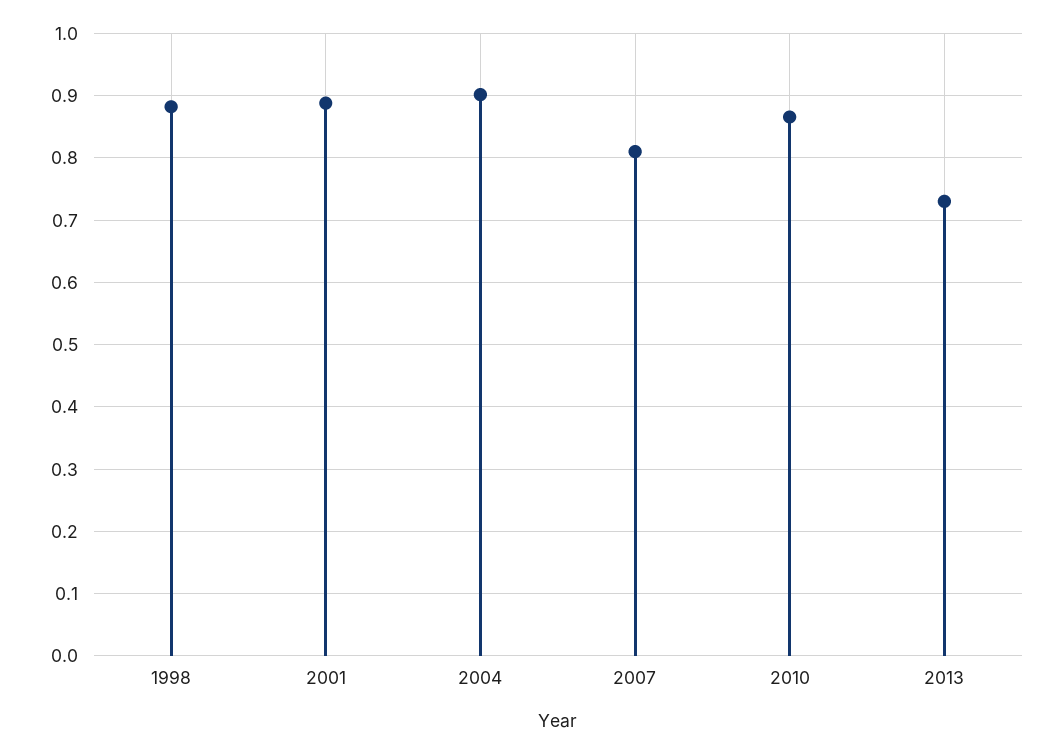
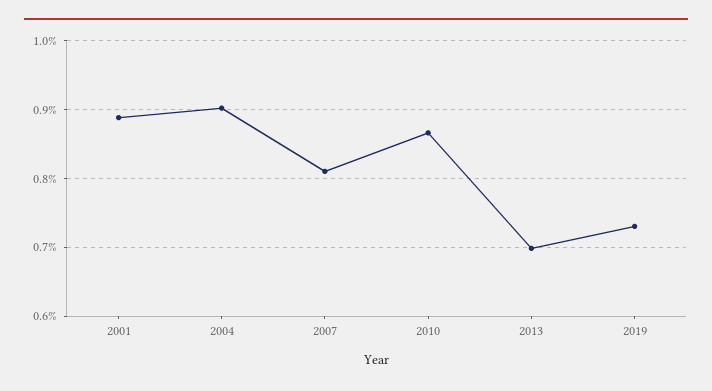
1998: 0.88 -> none
2013: 0.73 -> 0.7
2019: none -> 0.73

